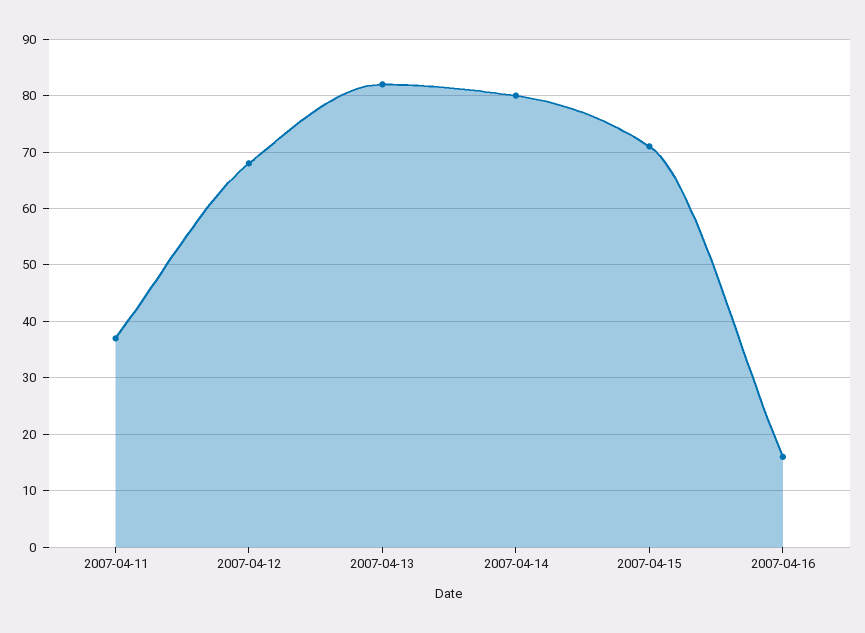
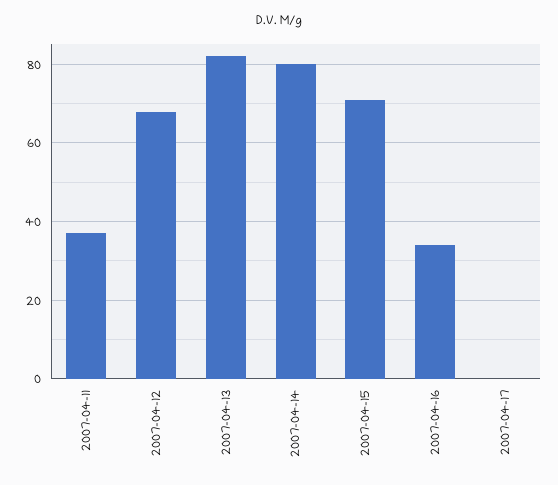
2007-04-16: 15 -> 35
2007-04-17: none -> 0

